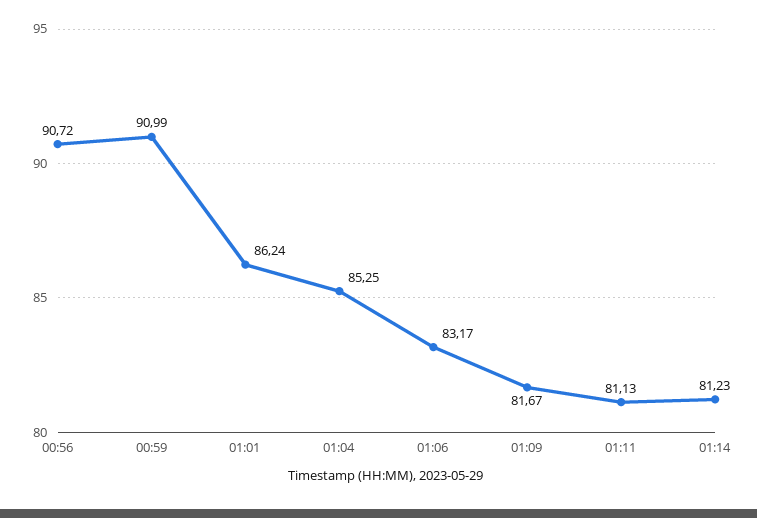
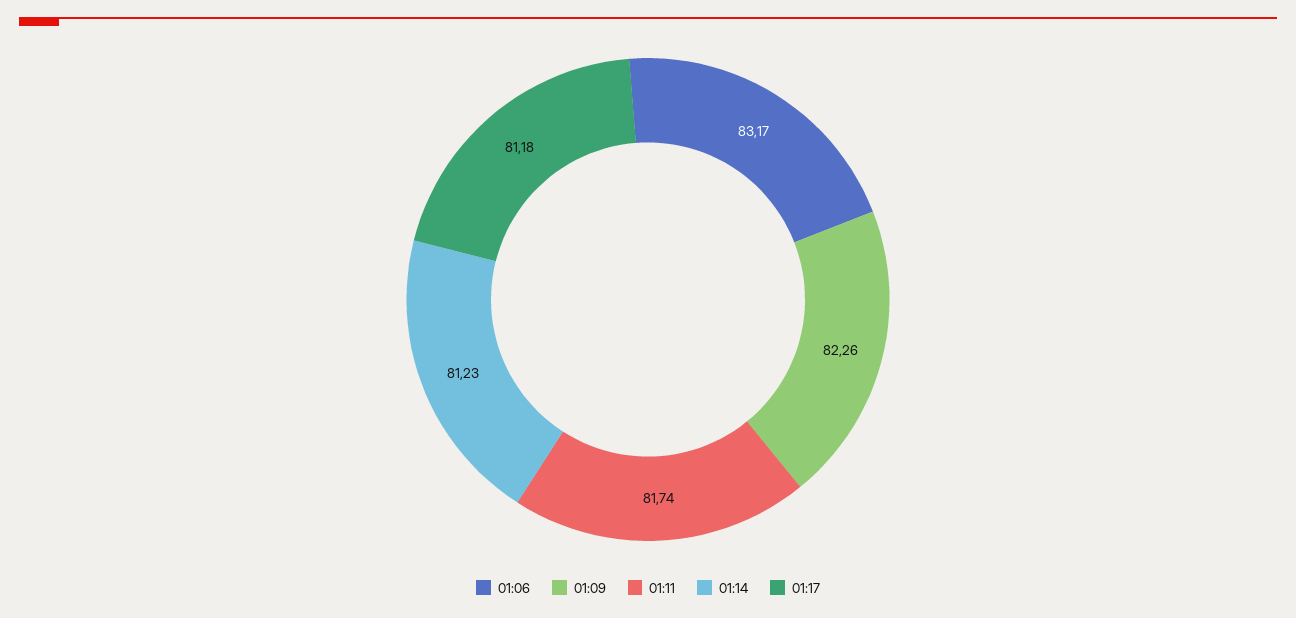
00:56: 90.72 -> none
00:59: 90.99 -> none
01:01: 86.24 -> none
01:04: 85.25 -> none
01:09: 81.67 -> 82.26
01:11: 81.13 -> 81.74
01:17: none -> 81.18

